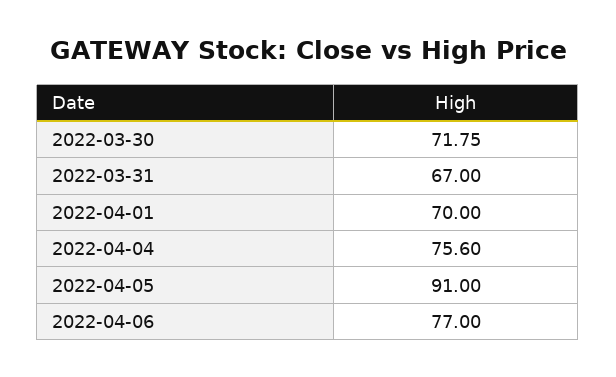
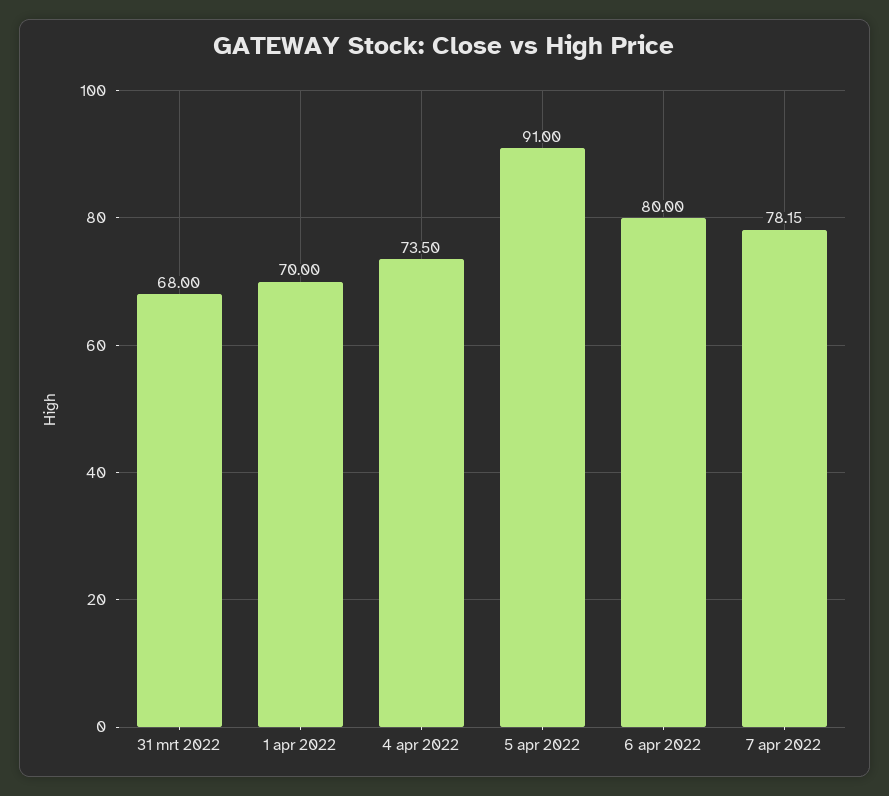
2022-03-30: 71.75 -> none
2022-03-31: 67 -> 68
2022-04-04: 75.6 -> 73.5
2022-04-06: 77 -> 80
7 apr 2022: none -> 78.15

